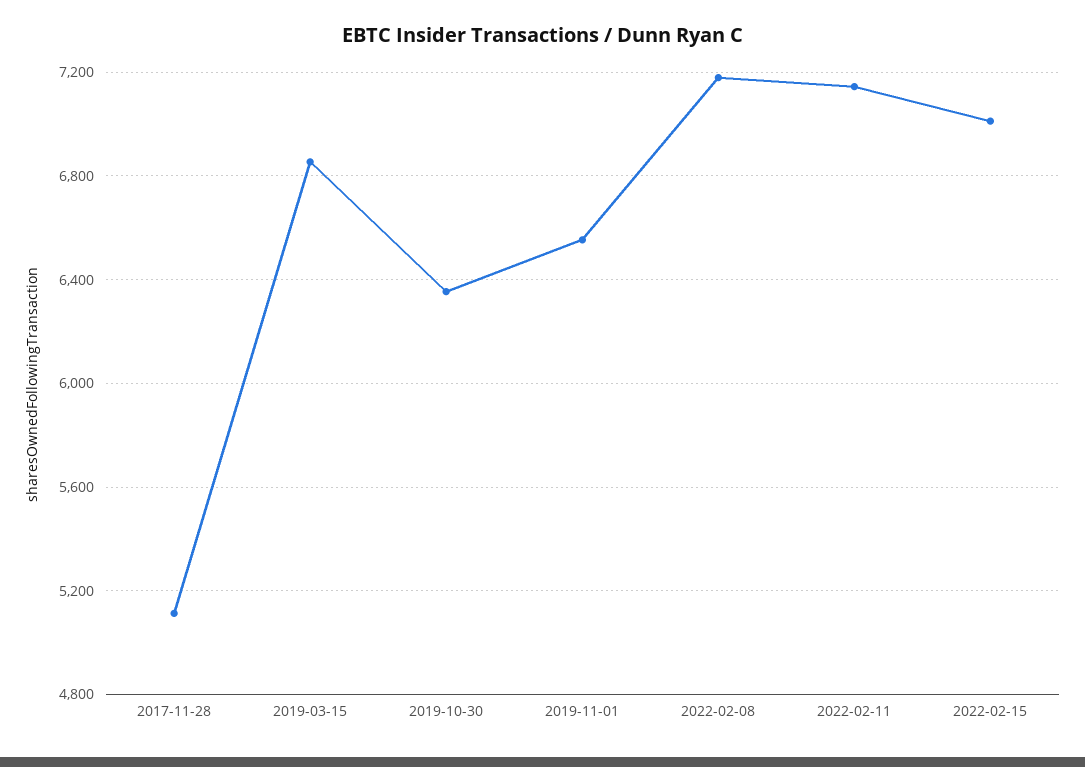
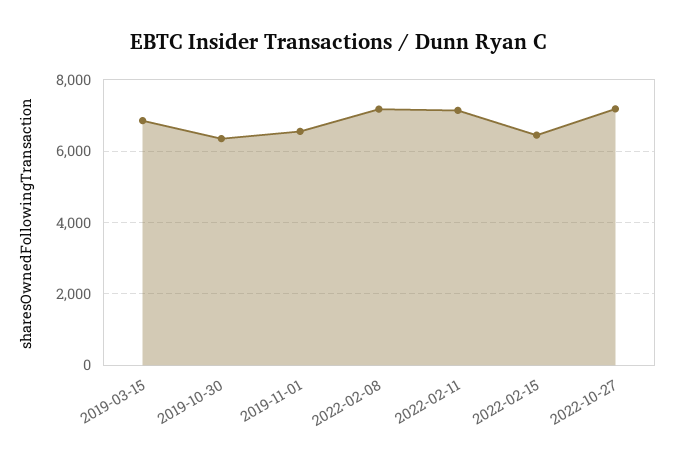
2017-11-28: 5100 -> none
2022-02-15: 7000 -> 6400
2022-10-27: none -> 7200

